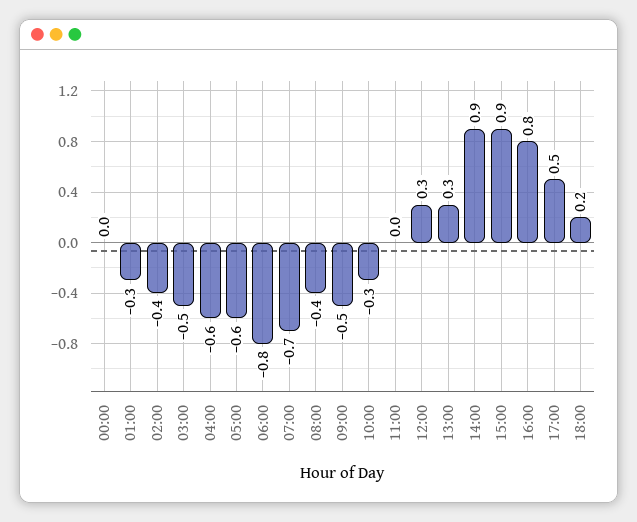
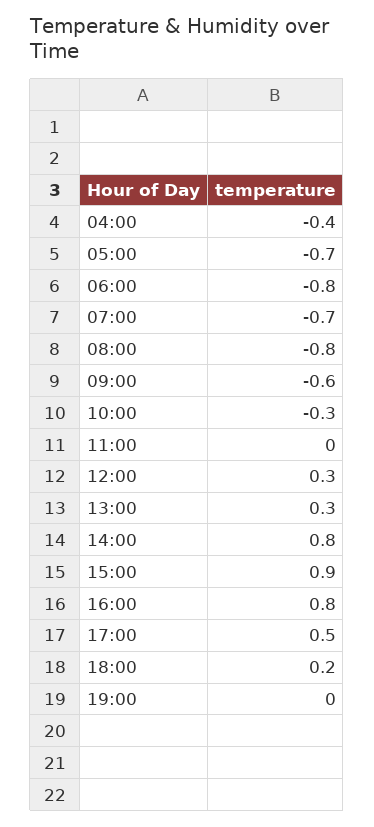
00:00: 0 -> none
01:00: -0.3 -> none
02:00: -0.4 -> none
03:00: -0.5 -> none
04:00: -0.6 -> -0.4
05:00: -0.6 -> -0.7
08:00: -0.4 -> -0.8
09:00: -0.5 -> -0.6
14:00: 0.9 -> 0.8
19:00: none -> 0

